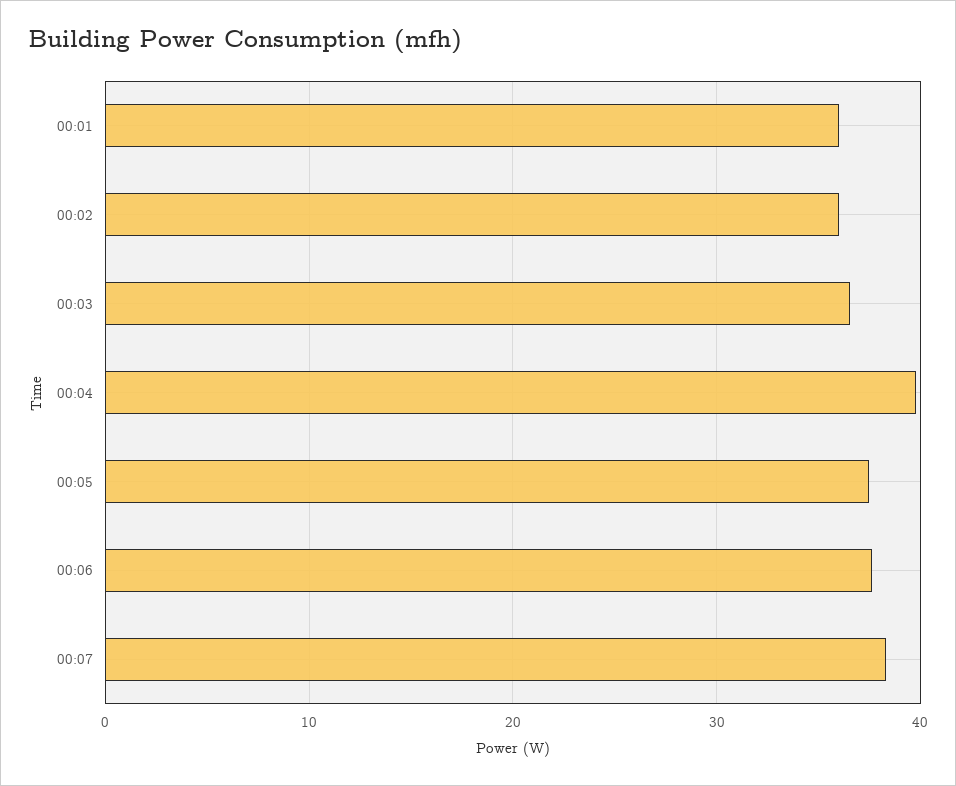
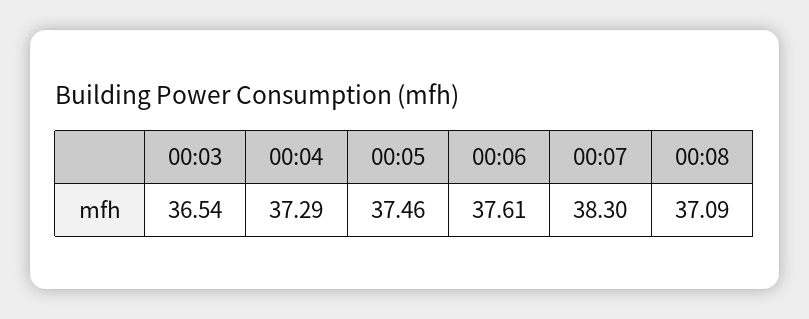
00:01: 36 -> none
00:02: 36 -> none
00:04: 40 -> 37.29
00:08: none -> 37.09

